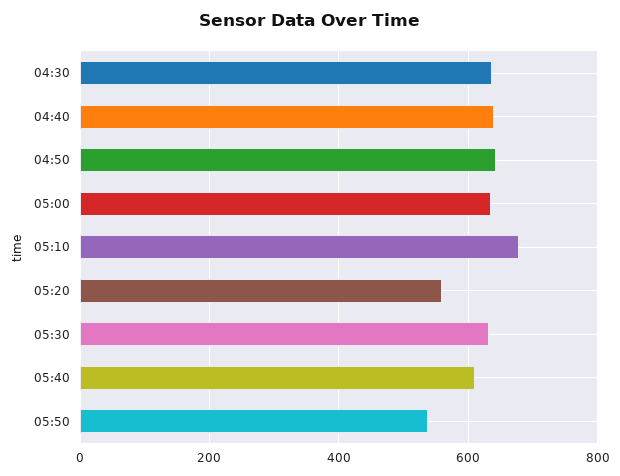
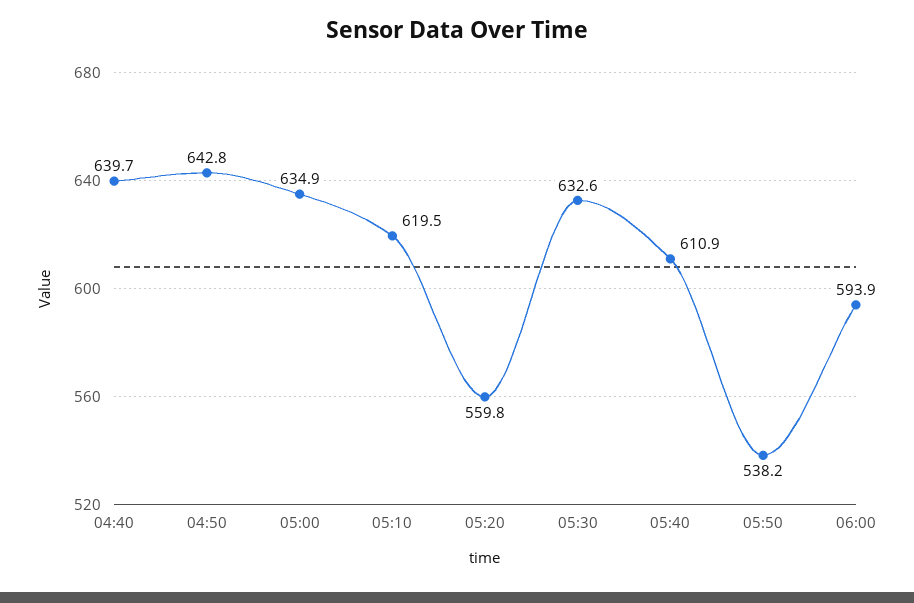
04:30: 640 -> none
05:10: 680 -> 619.5
06:00: none -> 593.9

